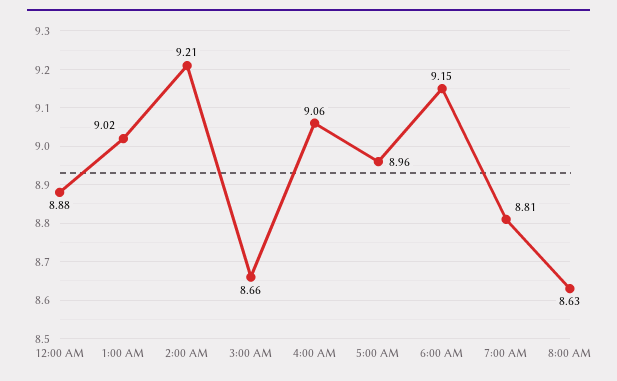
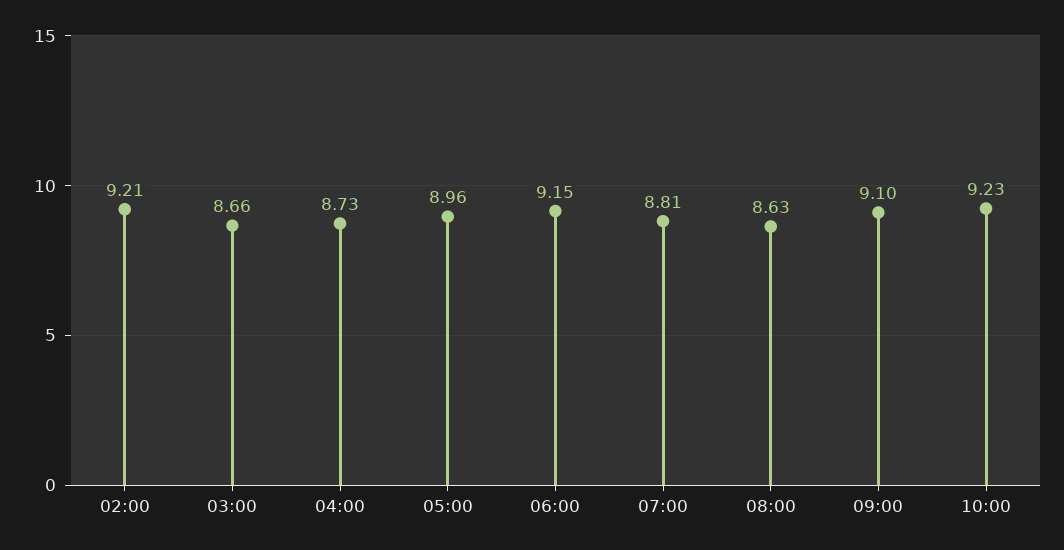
12:00 AM: 8.88 -> none
1:00 AM: 9.02 -> none
4:00 AM: 9.06 -> 8.73
09:00: none -> 9.1
10:00: none -> 9.23

